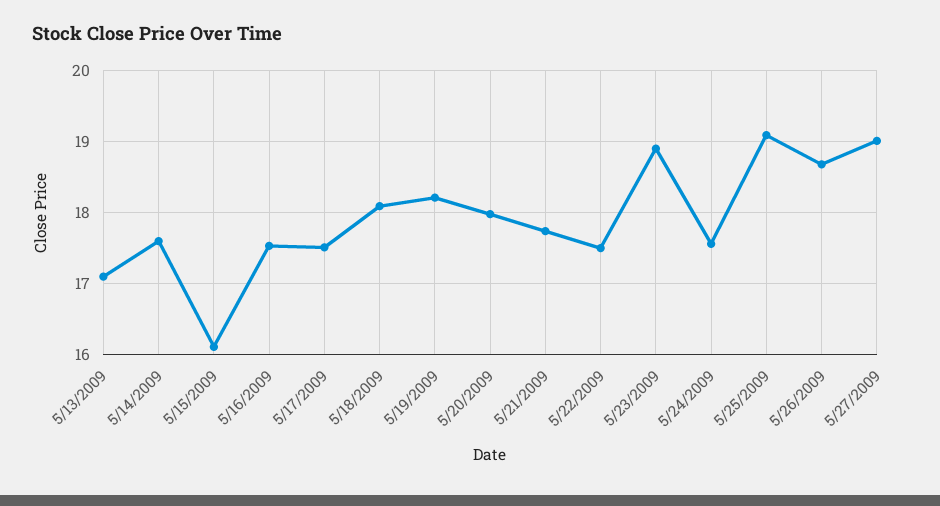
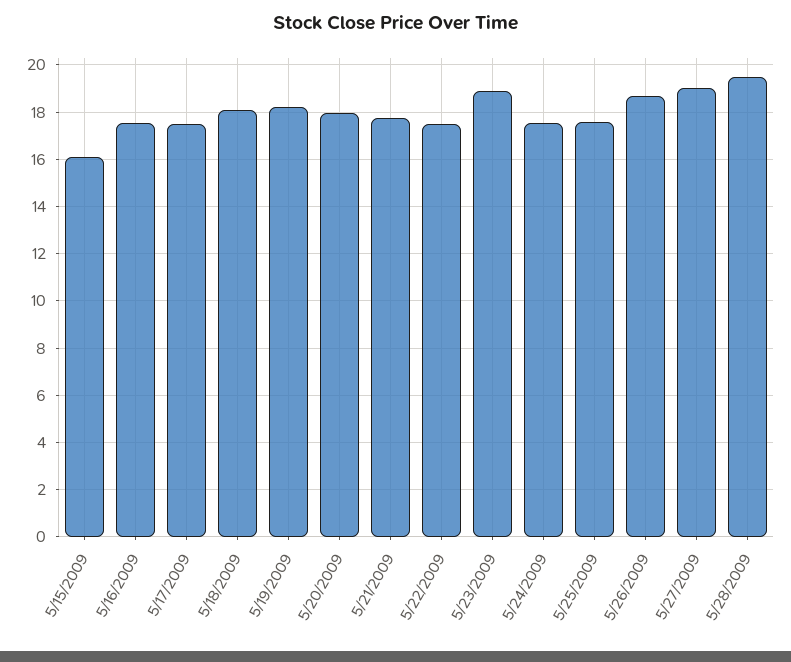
5/13/2009: 17.1 -> none
5/14/2009: 17.6 -> none
5/25/2009: 19.1 -> 17.5
5/28/2009: none -> 19.5

